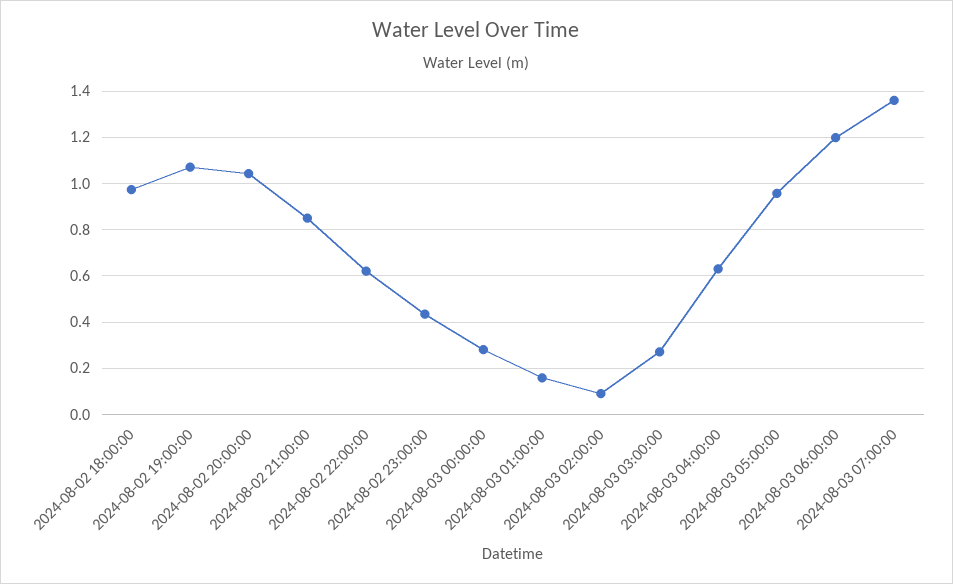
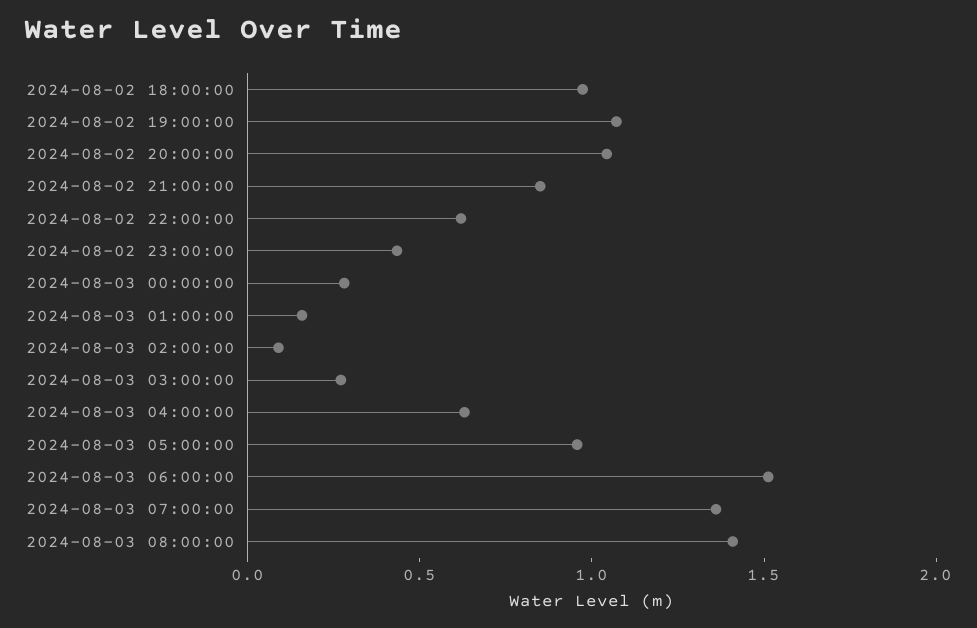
2024-08-03 06:00:00: 1.2 -> 1.5
2024-08-03 08:00:00: none -> 1.4

